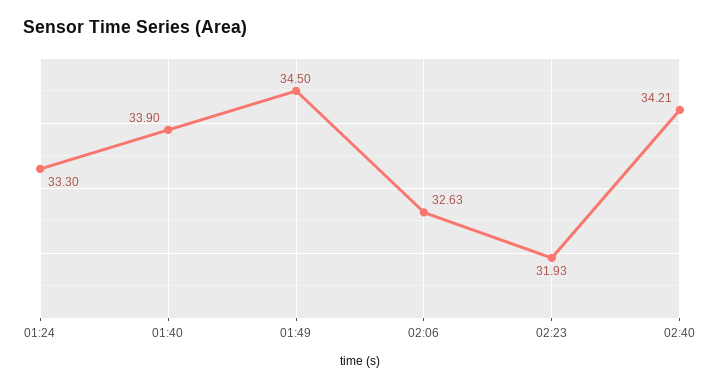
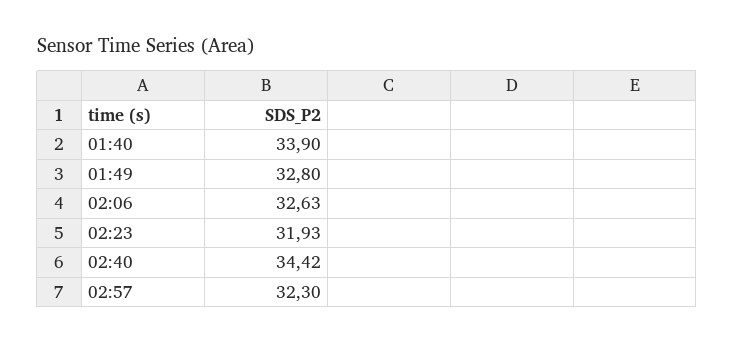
01:24: 33.3 -> none
01:49: 34.5 -> 32.8
02:40: 34.21 -> 34.42
02:57: none -> 32.3

